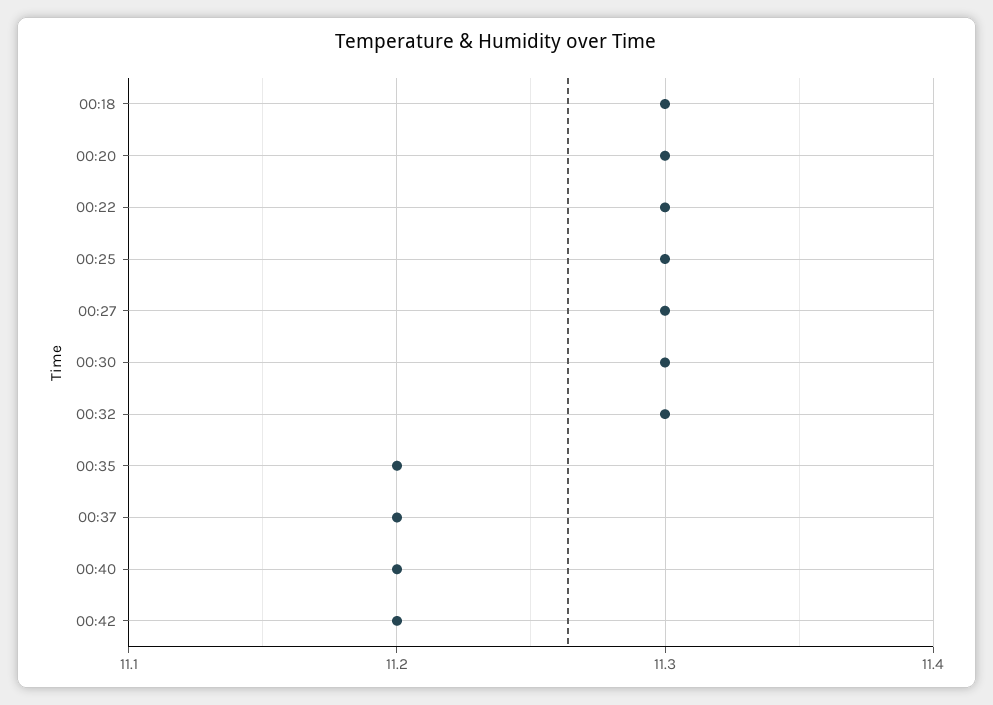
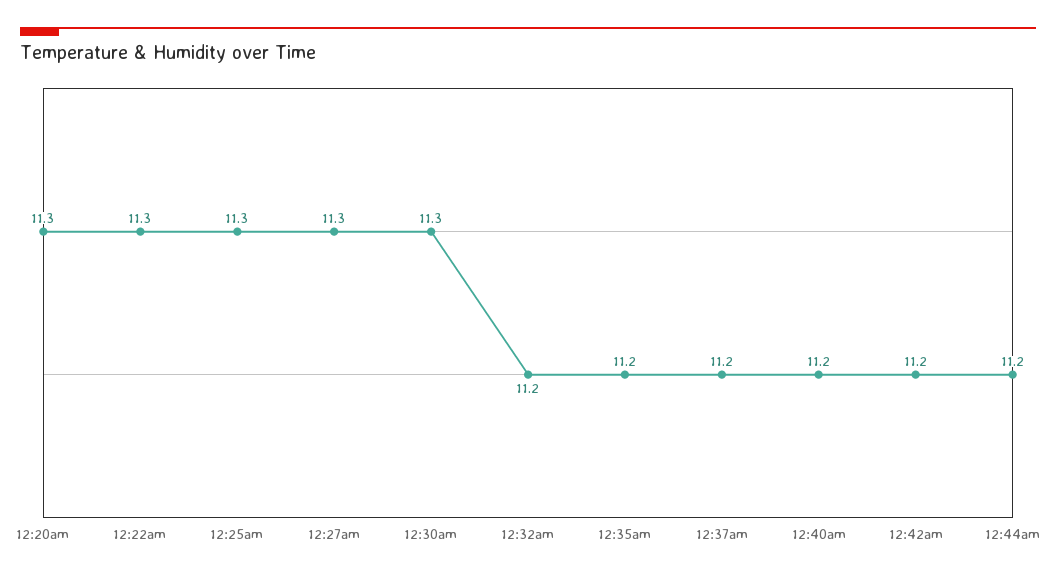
00:18: 11.3 -> none
00:32: 11.3 -> 11.2
12:44am: none -> 11.2

